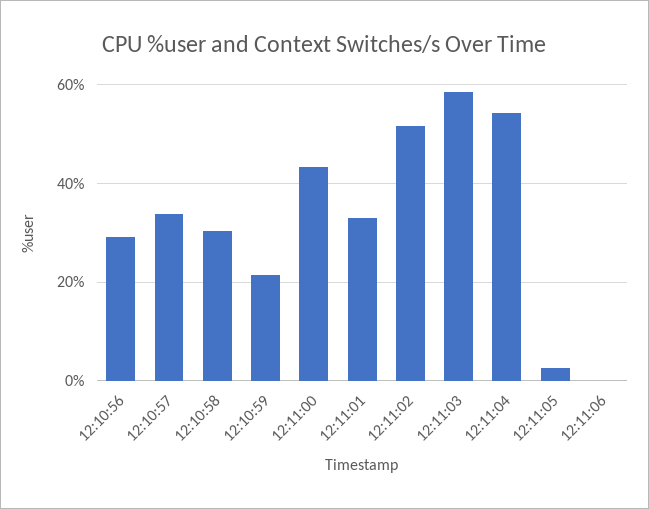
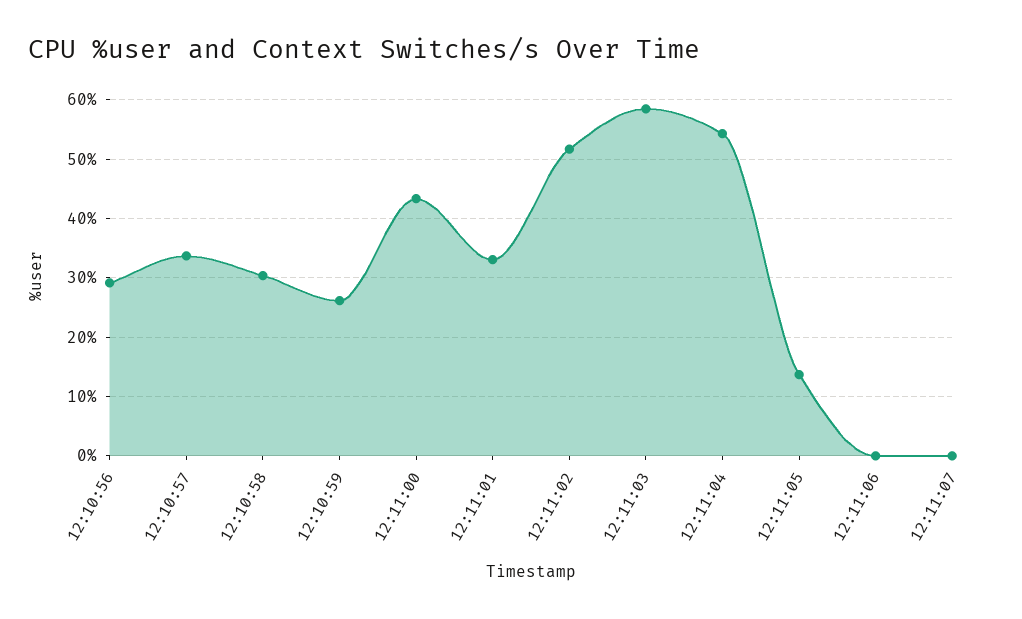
12:10:59: 22 -> 26
12:11:05: 2 -> 14
12:11:07: none -> 0

